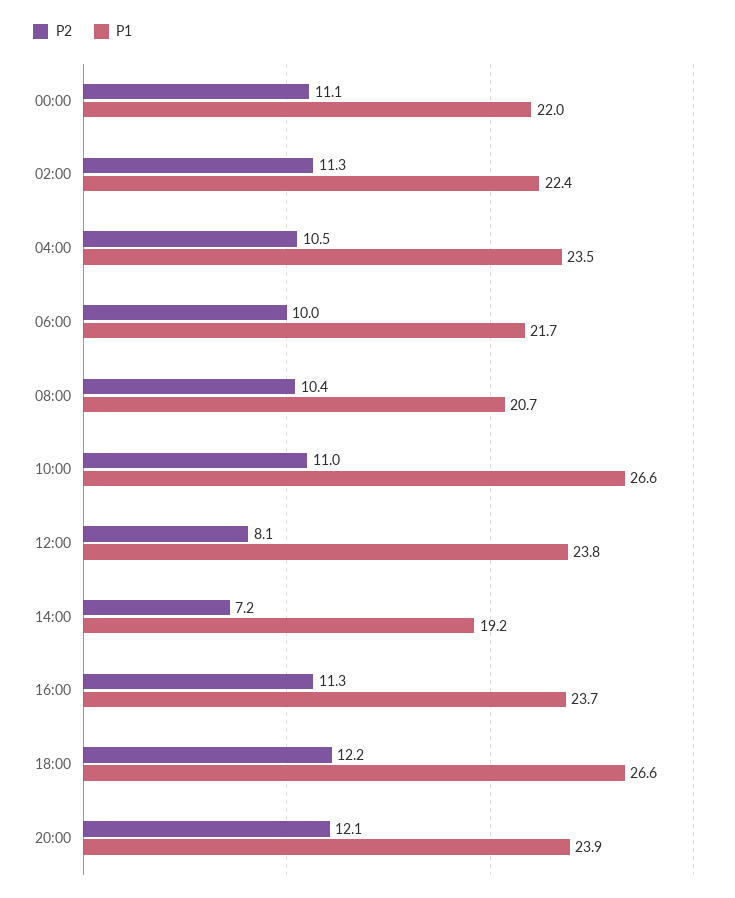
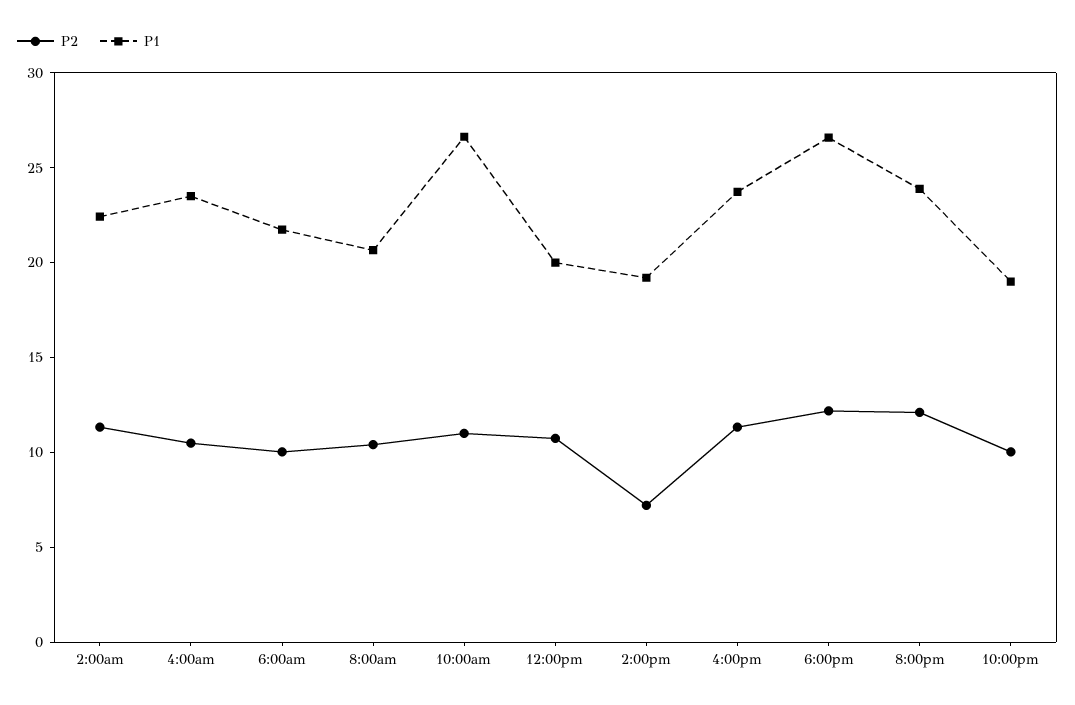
P2, 00:00: 11.1 -> none
P1, 00:00: 22 -> none
P2, 12:00: 8.1 -> 11
P1, 12:00: 23.8 -> 20
P2, 10:00pm: none -> 10
P1, 10:00pm: none -> 19

